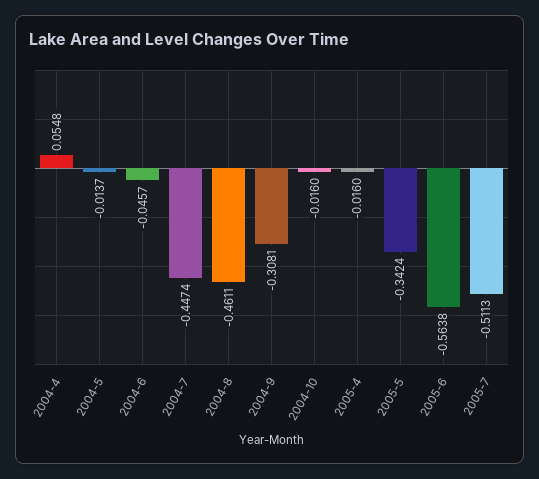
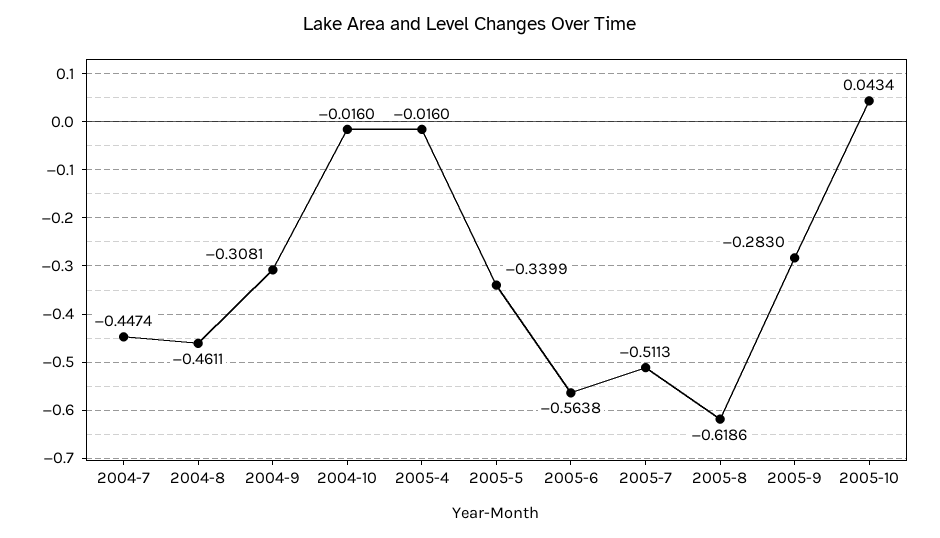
2004-4: 0.0548 -> none
2004-5: -0.0137 -> none
2004-6: -0.0457 -> none
2005-5: -0.3424 -> -0.3399
2005-8: none -> -0.6186
2005-9: none -> -0.283
2005-10: none -> 0.0434

